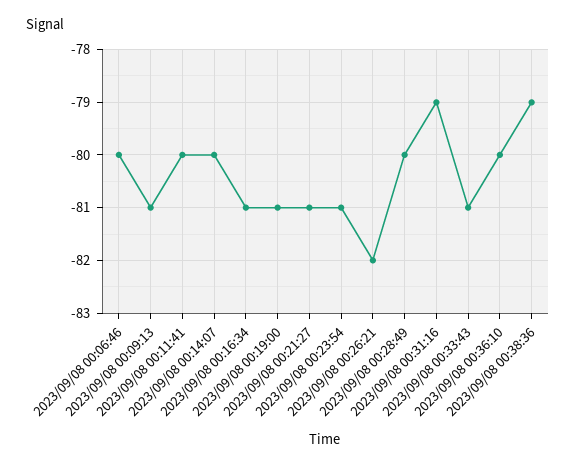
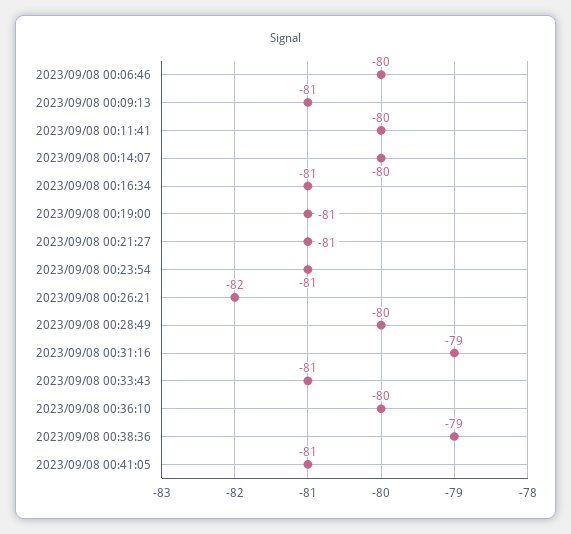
2023/09/08 00:41:05: none -> -81

